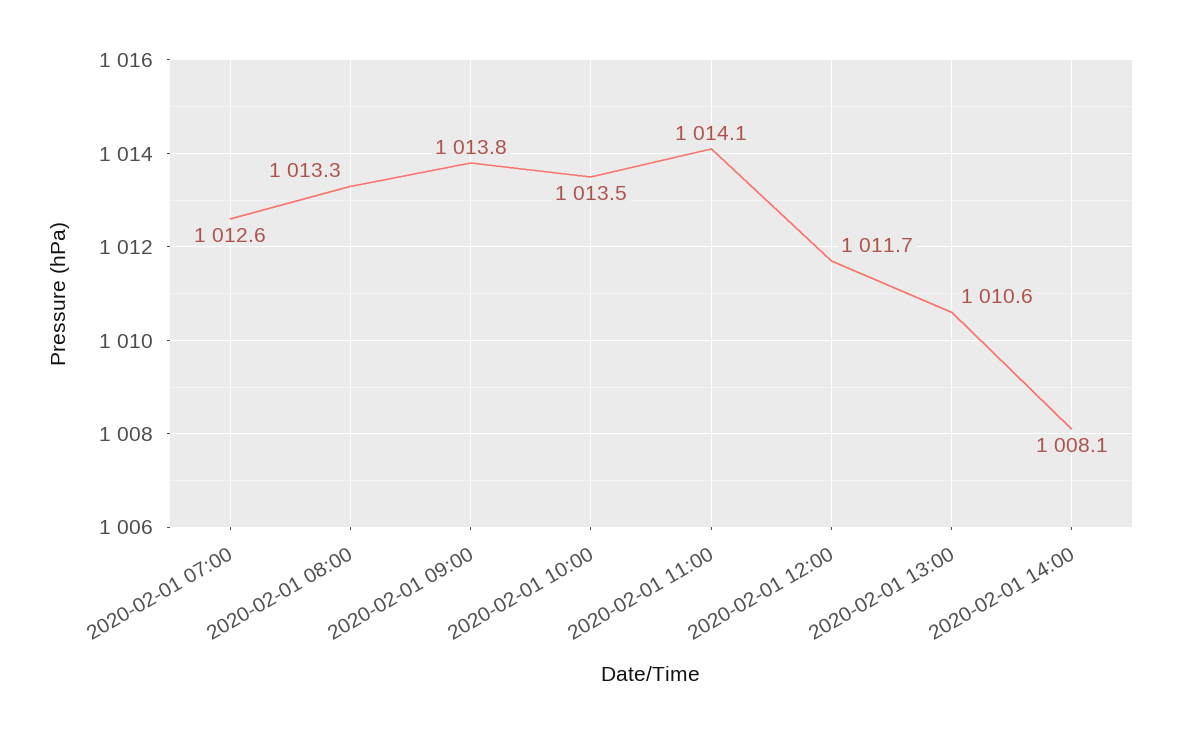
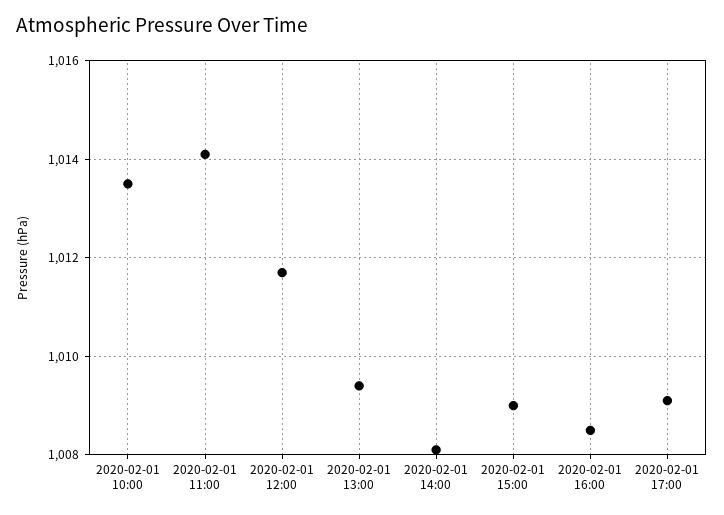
2020-02-01 07:00: 1012.6 -> none
2020-02-01 08:00: 1013.3 -> none
2020-02-01 09:00: 1013.8 -> none
2020-02-01 13:00: 1010.6 -> 1009.5
2020-02-01 15:00: none -> 1009
2020-02-01 16:00: none -> 1008.5
2020-02-01 17:00: none -> 1009

